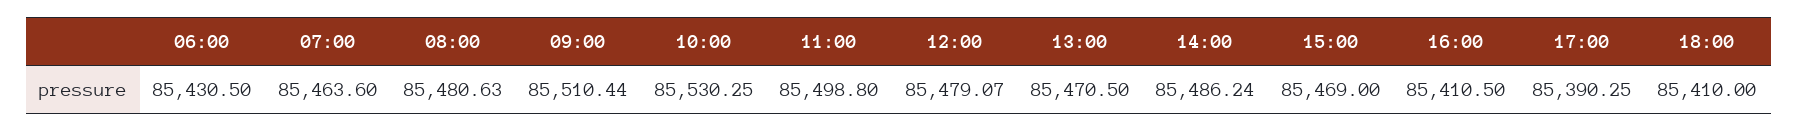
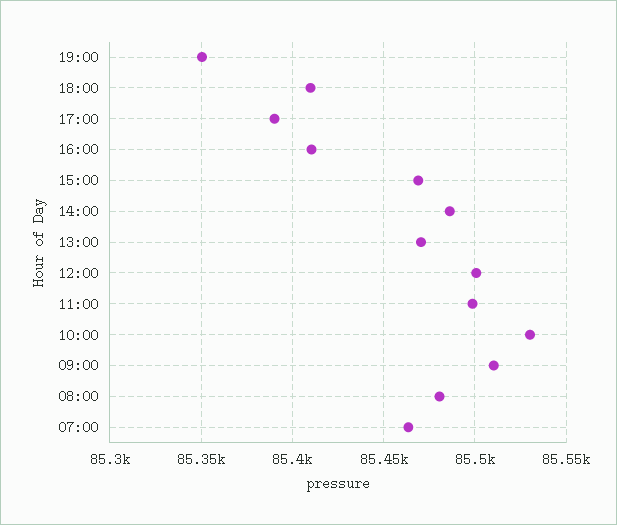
06:00: 85430.5 -> none
12:00: 85479.07 -> 85500
19:00: none -> 85350

